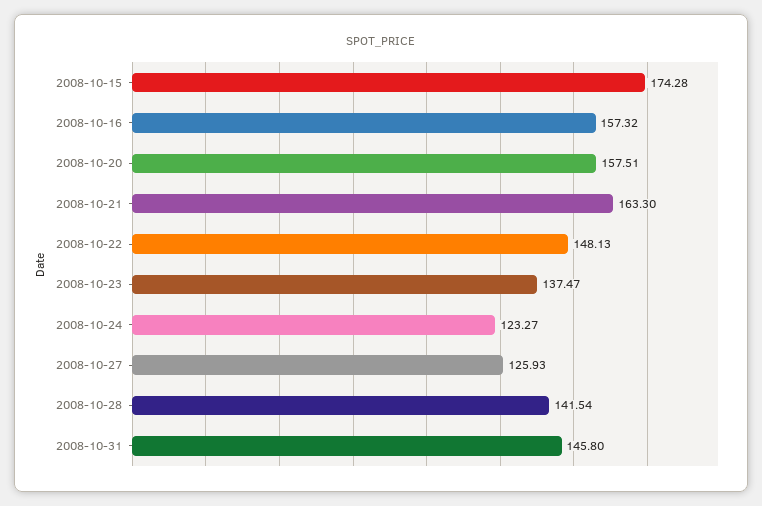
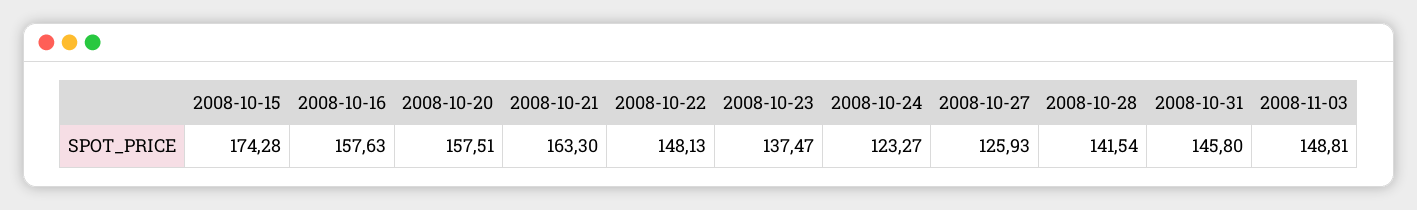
2008-10-16: 157.32 -> 157.63
2008-11-03: none -> 148.81

